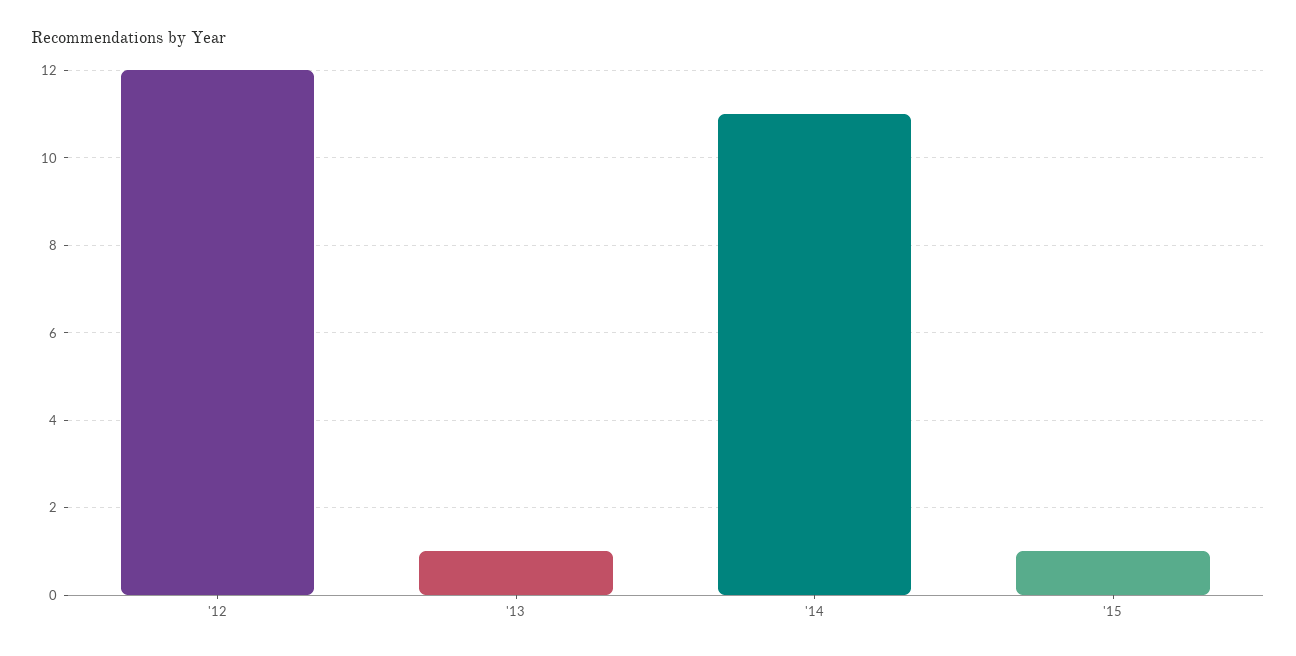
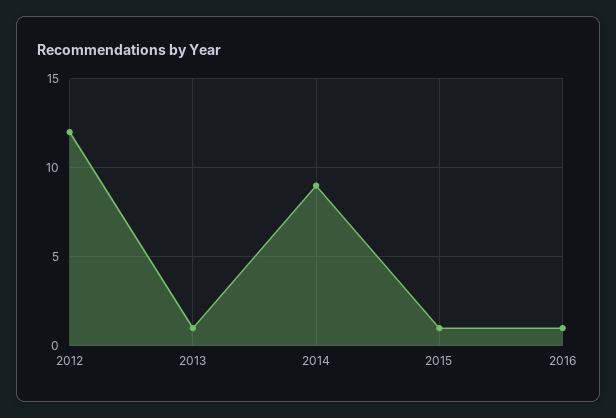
'14: 11 -> 9
2016: none -> 1

